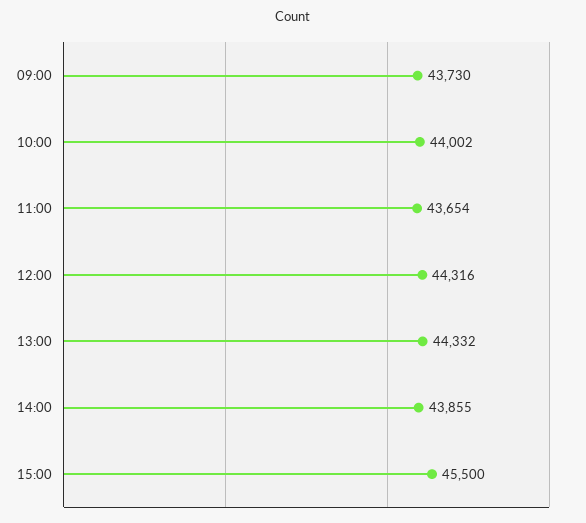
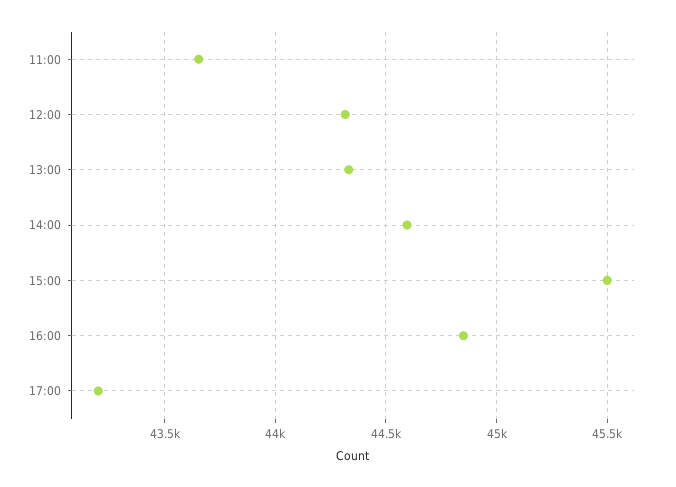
09:00: 43730 -> none
10:00: 44002 -> none
14:00: 43855 -> 44600
16:00: none -> 44850
17:00: none -> 43200

